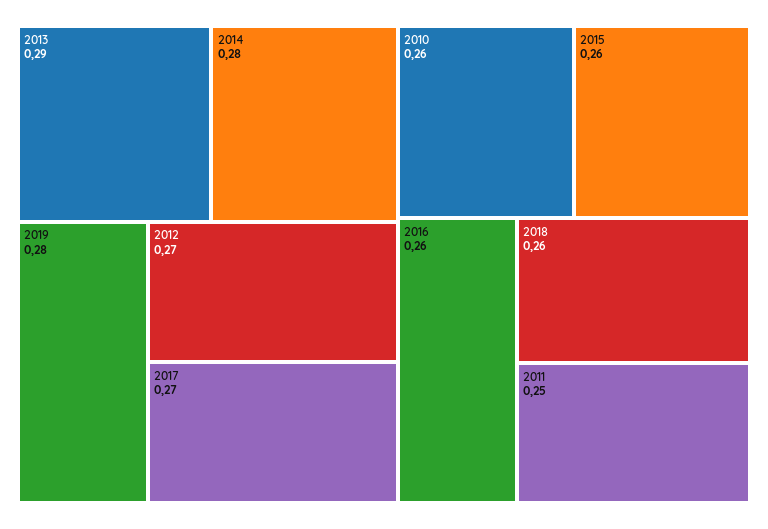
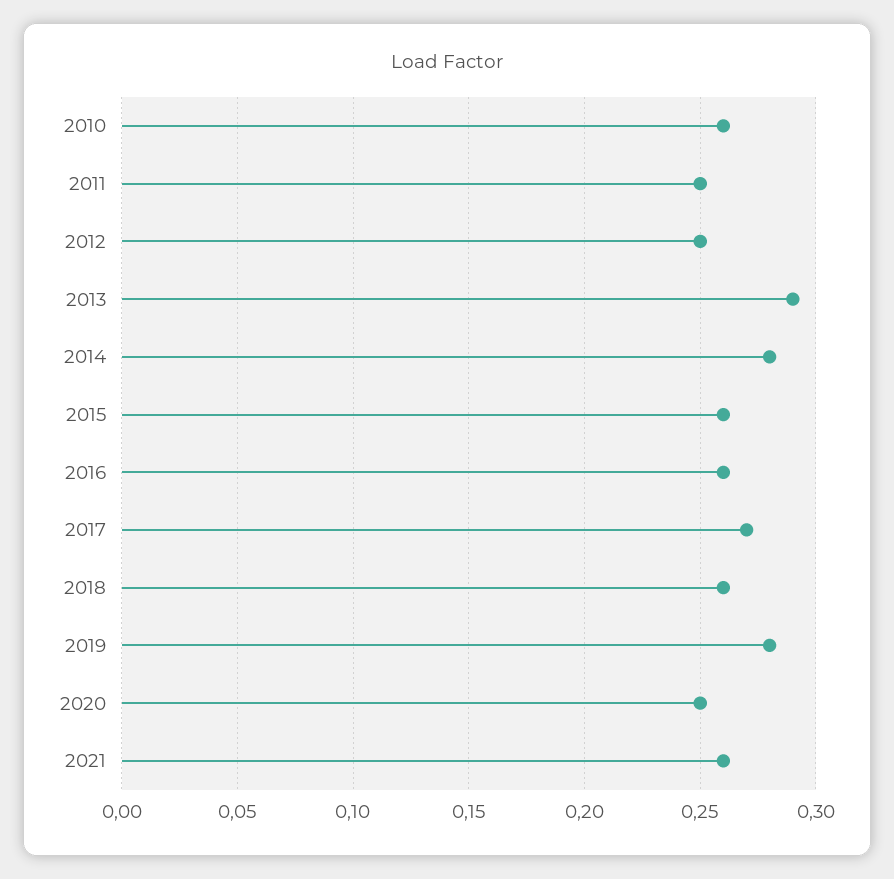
2012: 0.27 -> 0.25
2020: none -> 0.25
2021: none -> 0.26

